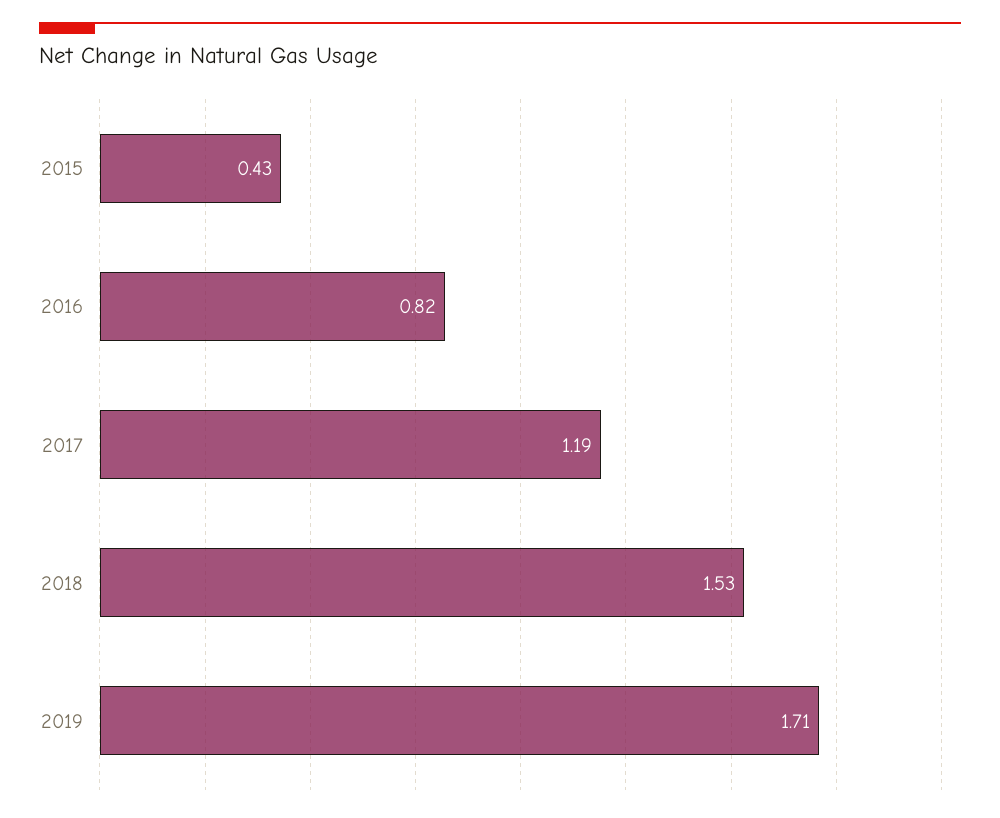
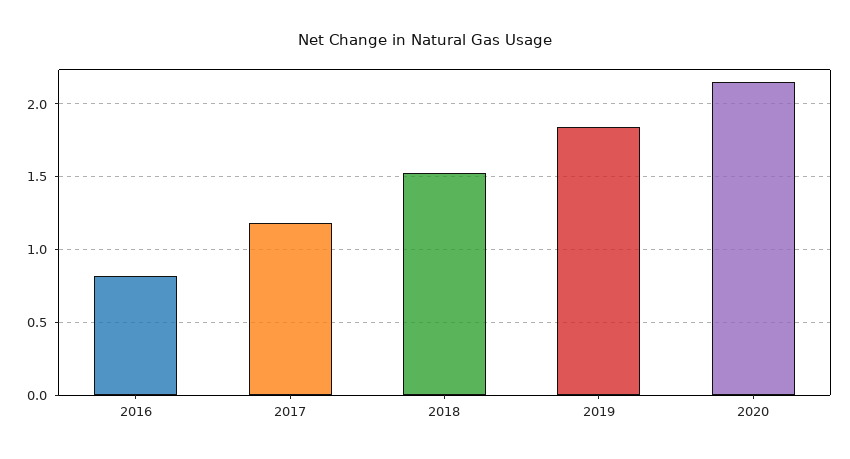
2015: 0.43 -> none
2019: 1.71 -> 1.85
2020: none -> 2.15

